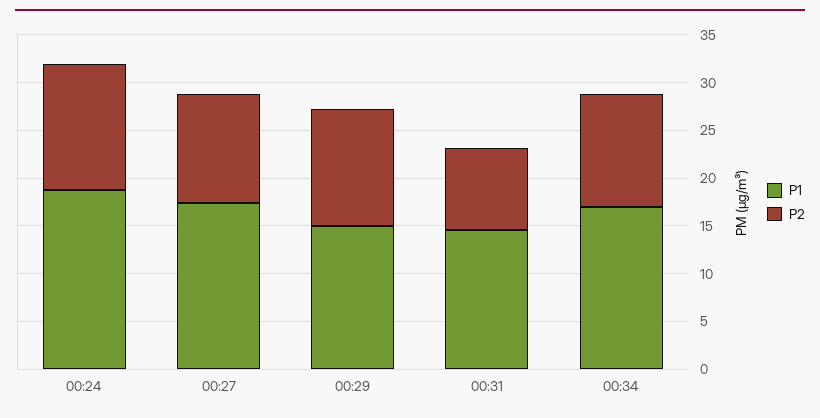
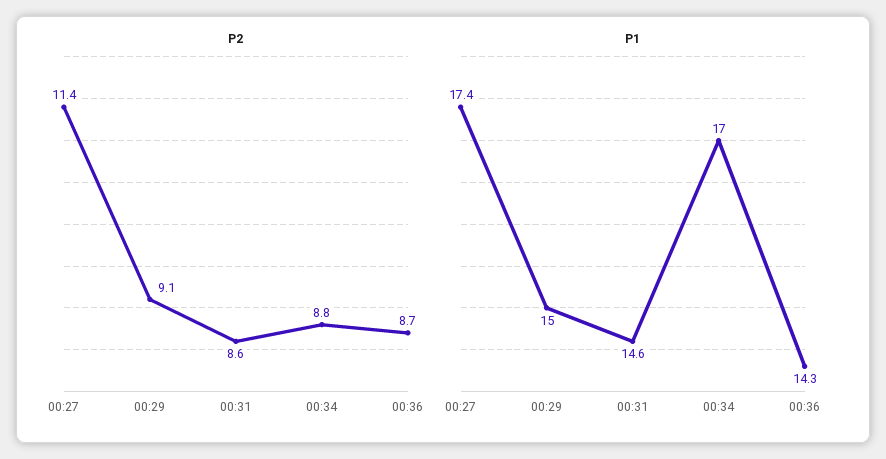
P1, 00:24: 19 -> none
P2, 00:24: 13 -> none
P2, 00:29: 12 -> 9.1
P2, 00:34: 12 -> 8.8
P2, 00:36: none -> 8.7
P1, 00:36: none -> 14.3

